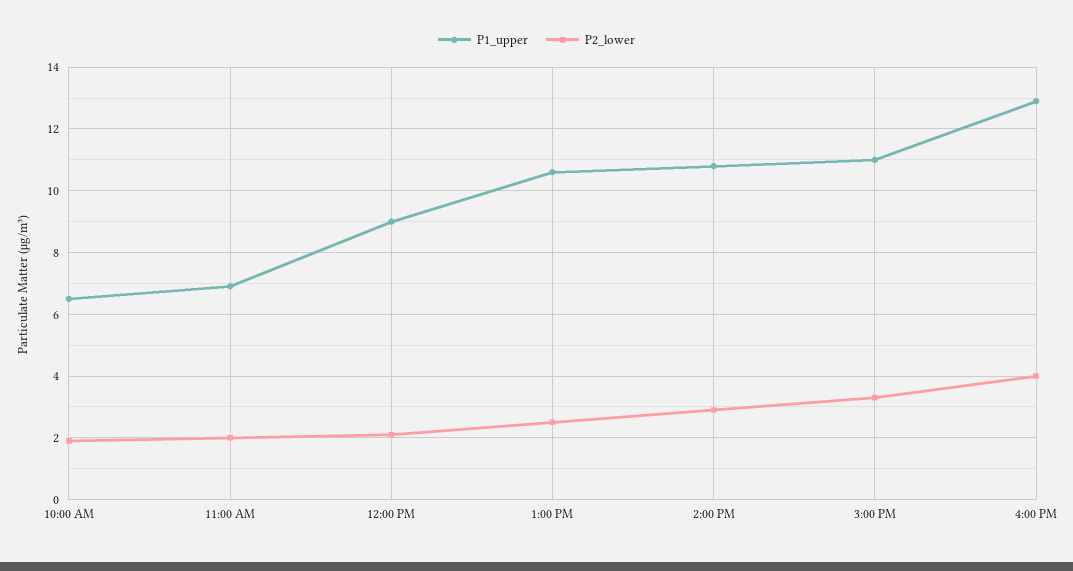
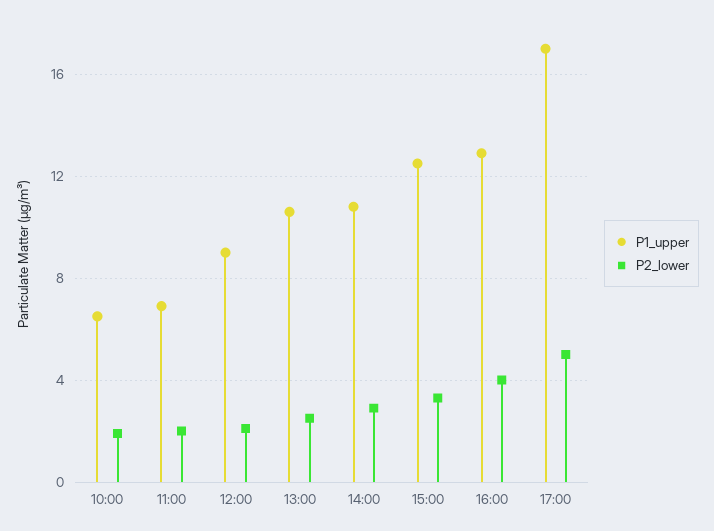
P1_upper, 3:00 PM: 11 -> 12.5
P1_upper, 17:00: none -> 17
P2_lower, 17:00: none -> 5

